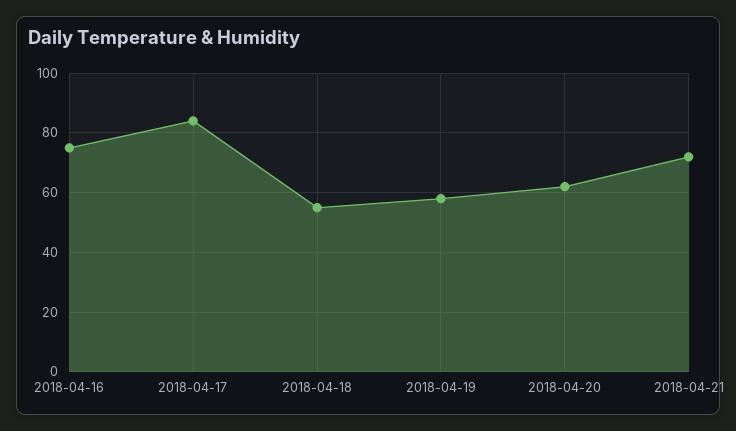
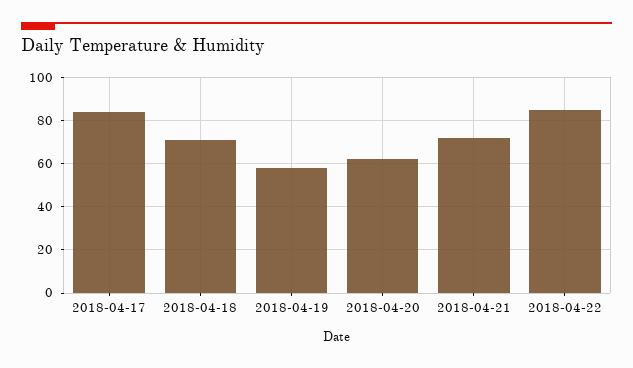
2018-04-16: 75 -> none
2018-04-18: 55 -> 70
2018-04-22: none -> 85

